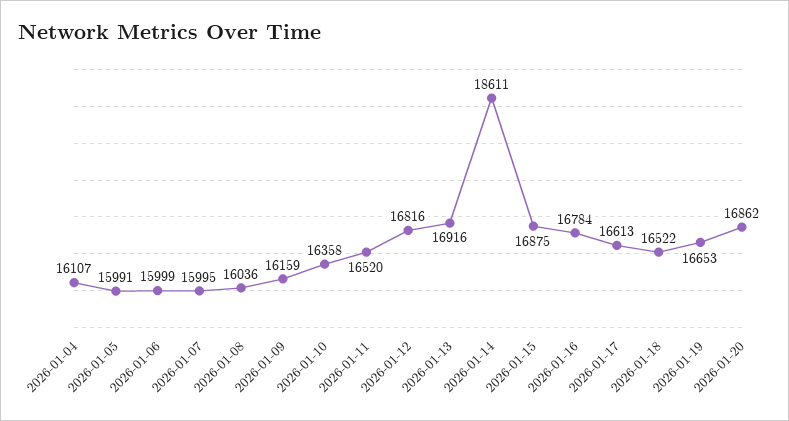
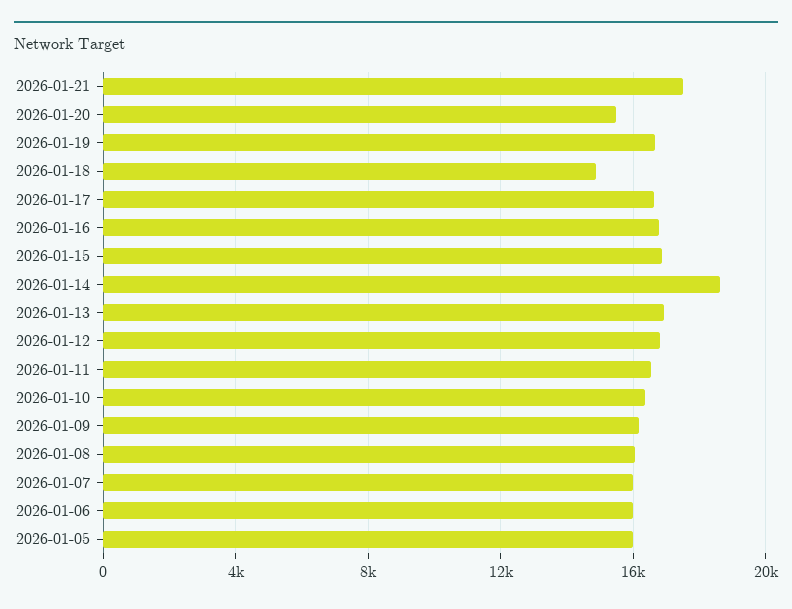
2026-01-04: 16107 -> none
2026-01-18: 16522 -> 15000
2026-01-20: 16862 -> 15500
2026-01-21: none -> 17500

